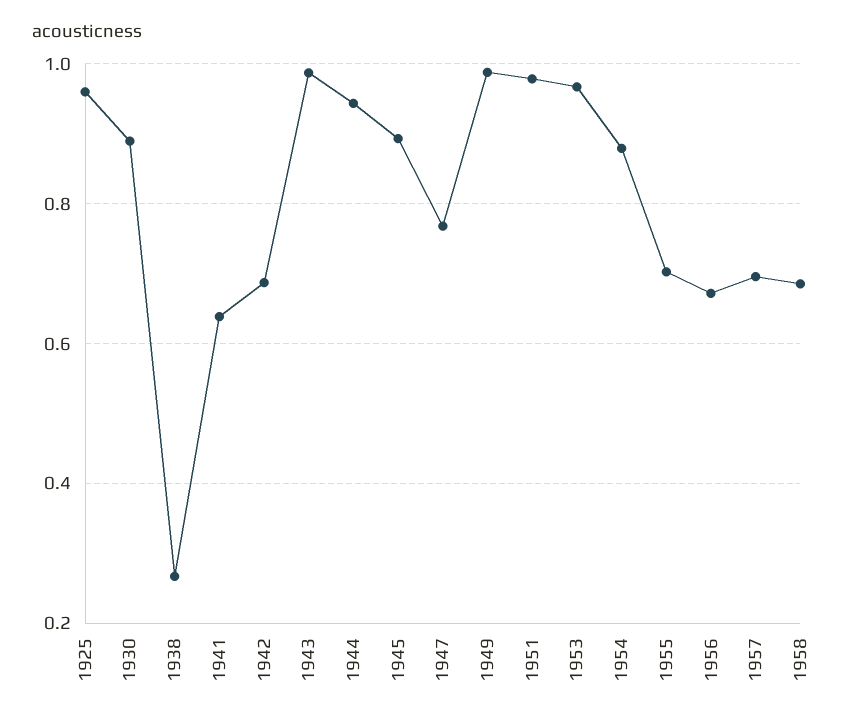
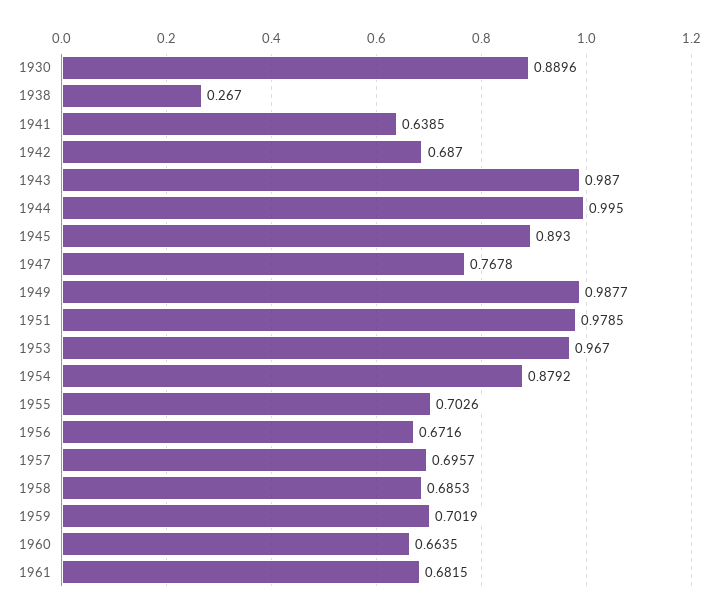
1925: 0.96 -> none
1944: 0.94 -> 0.995
1959: none -> 0.7019
1960: none -> 0.6635
1961: none -> 0.6815

